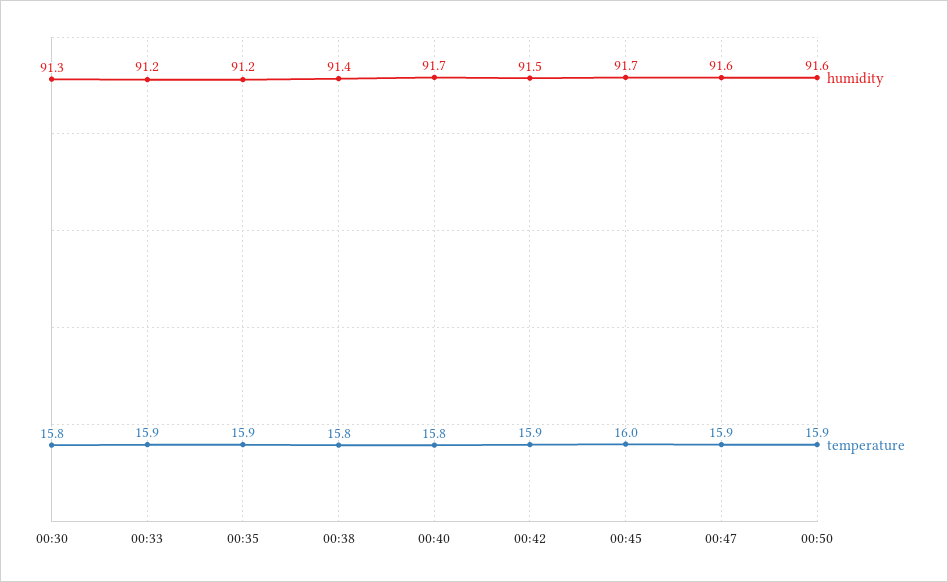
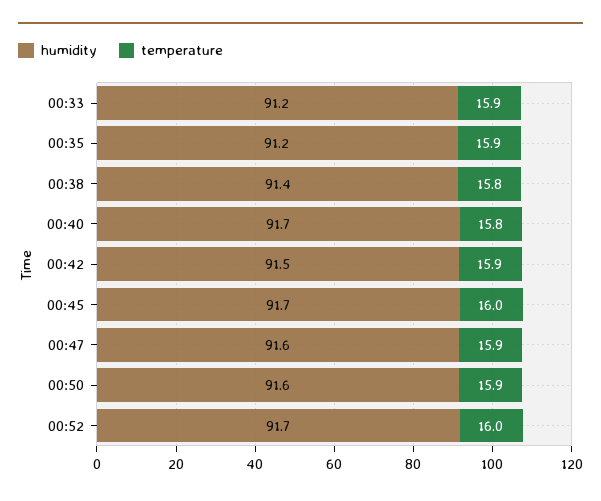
humidity, 00:30: 91.3 -> none
temperature, 00:30: 15.8 -> none
humidity, 00:52: none -> 91.7
temperature, 00:52: none -> 16

